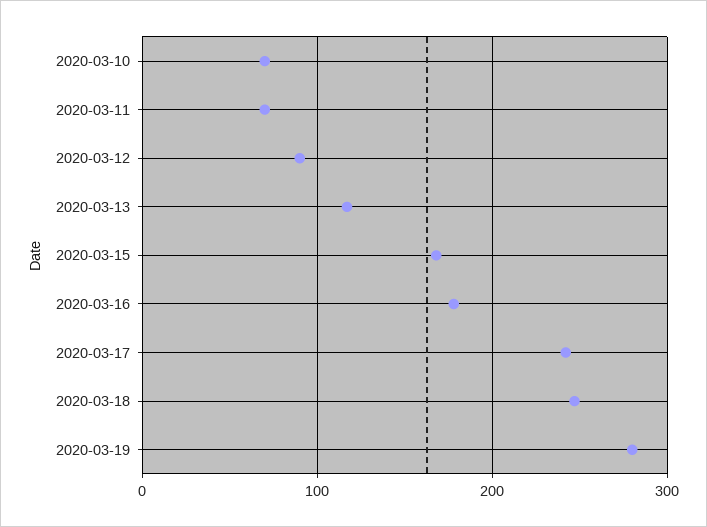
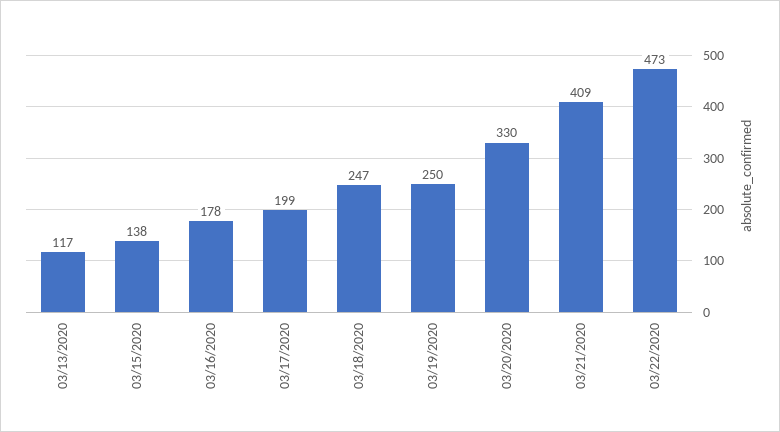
2020-03-10: 70 -> none
2020-03-11: 70 -> none
2020-03-12: 90 -> none
2020-03-15: 170 -> 138
2020-03-17: 240 -> 199
2020-03-19: 280 -> 250
03/20/2020: none -> 330
03/21/2020: none -> 409
03/22/2020: none -> 473

